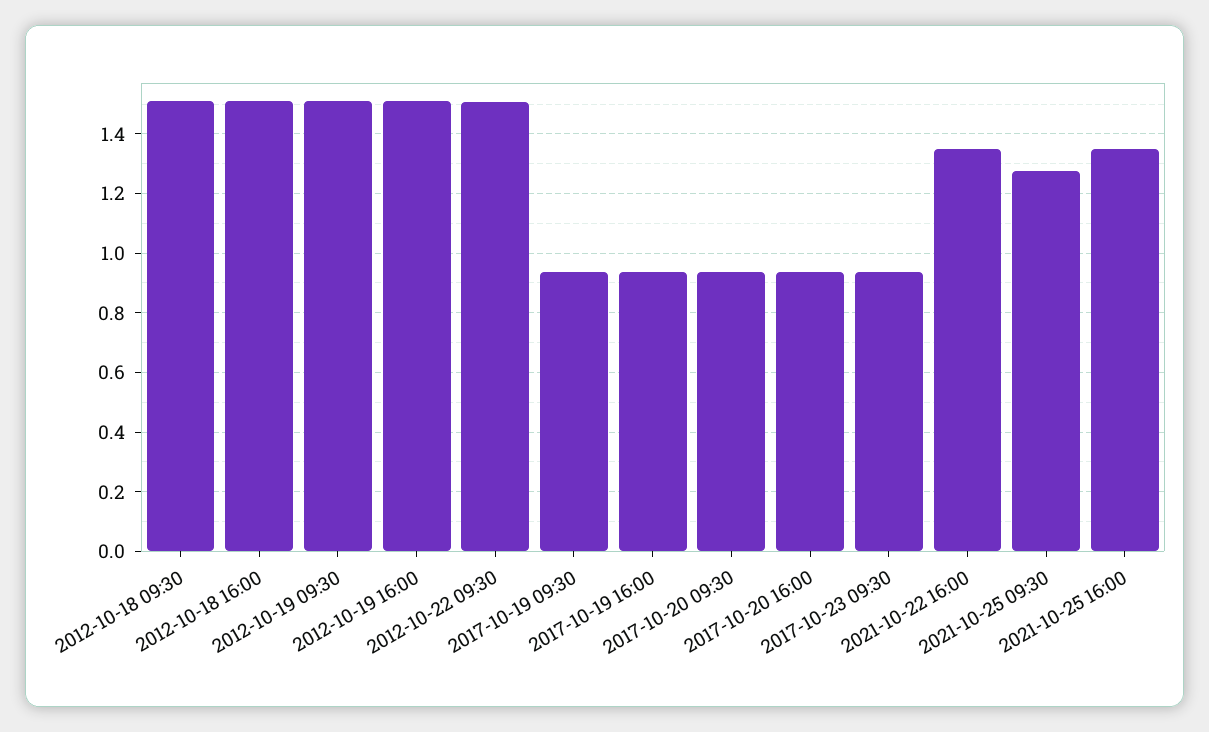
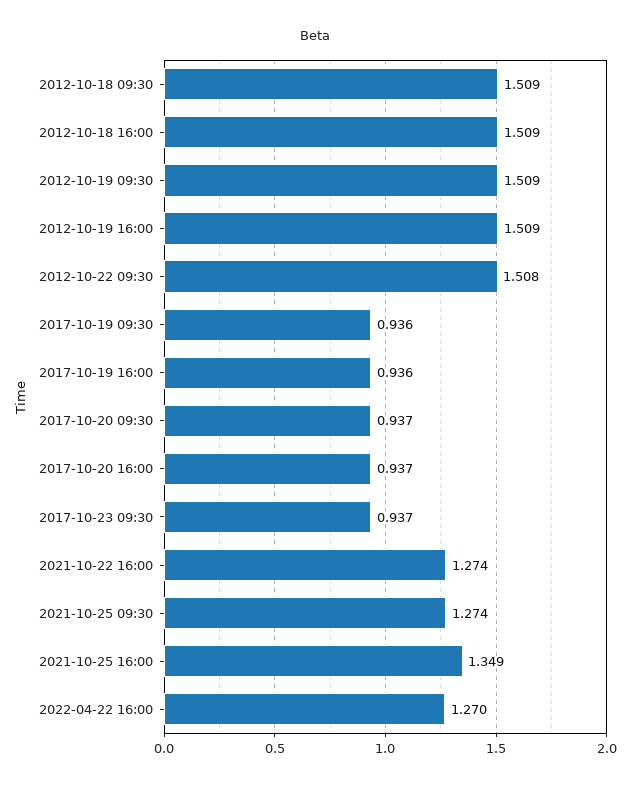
2021-10-22 16:00: 1.35 -> 1.274
2022-04-22 16:00: none -> 1.27

